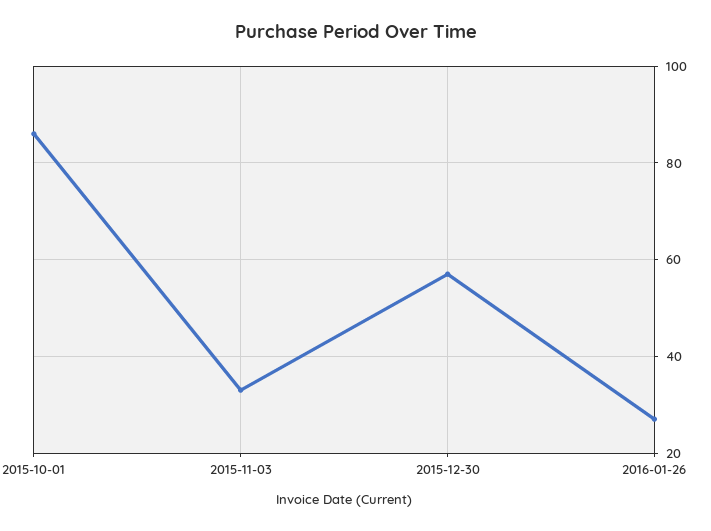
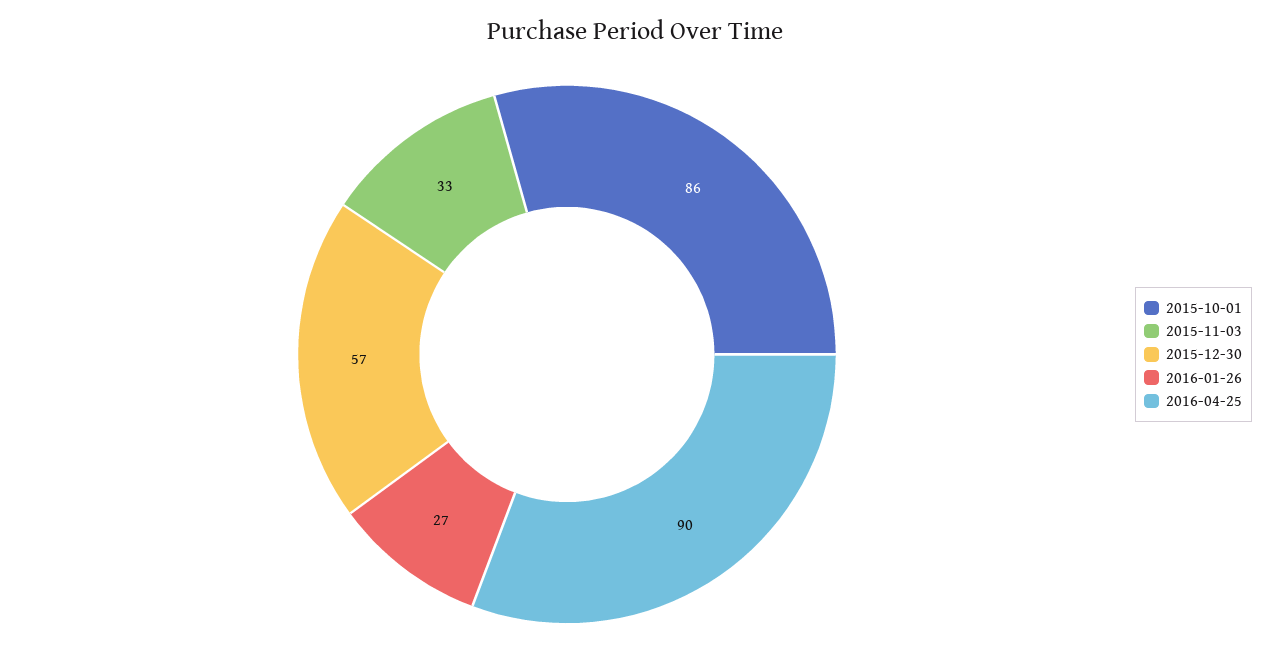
2016-04-25: none -> 90

